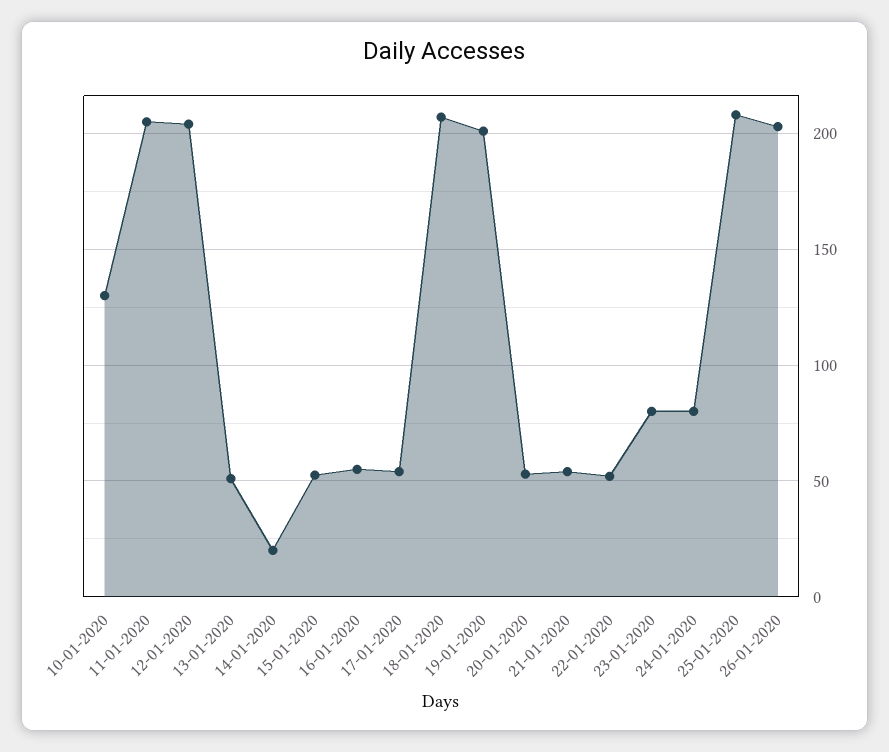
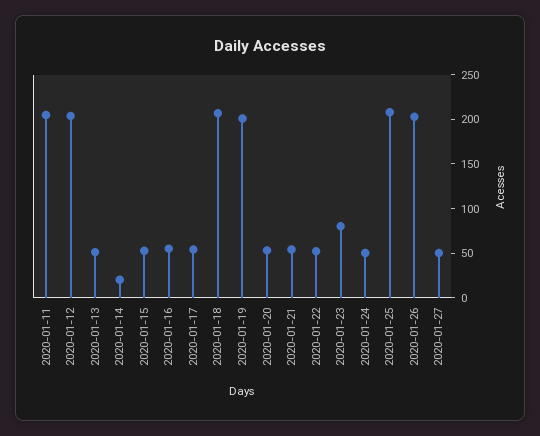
10-01-2020: 130 -> none
24-01-2020: 80 -> 50
2020-01-27: none -> 50

